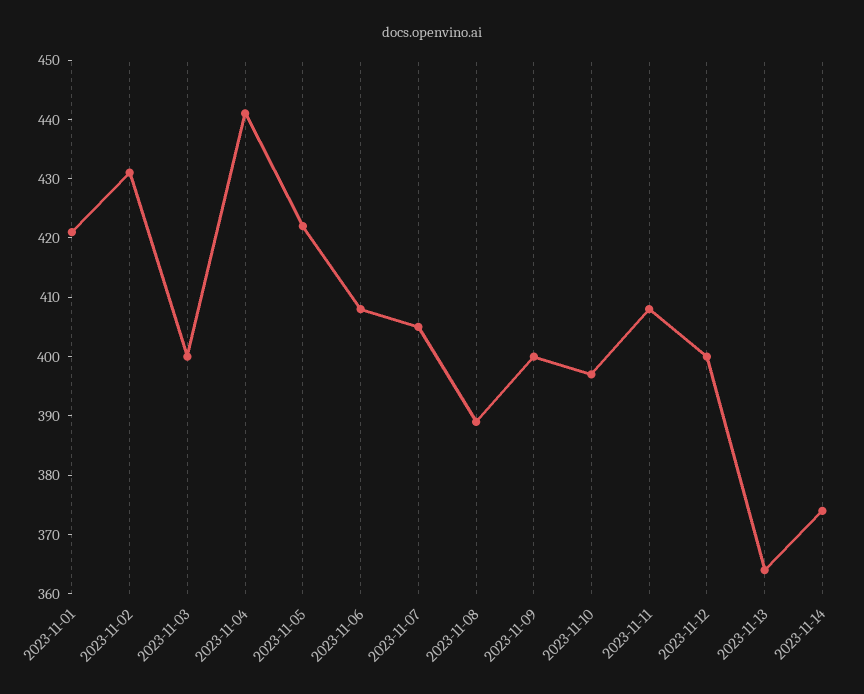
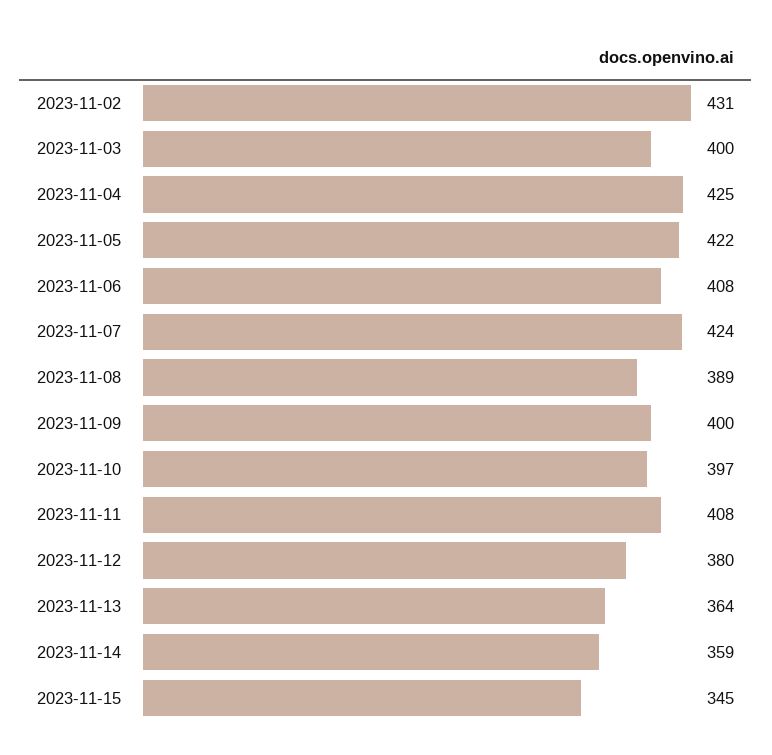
2023-11-01: 420 -> none
2023-11-04: 440 -> 425
2023-11-07: 405 -> 424
2023-11-12: 400 -> 380
2023-11-14: 375 -> 359
2023-11-15: none -> 345

